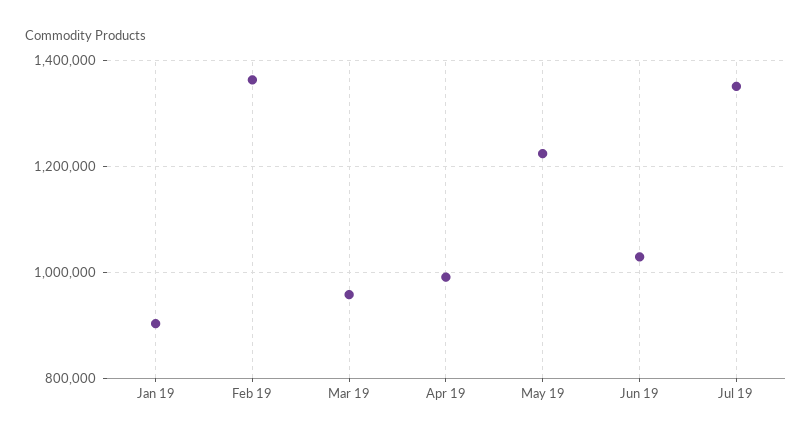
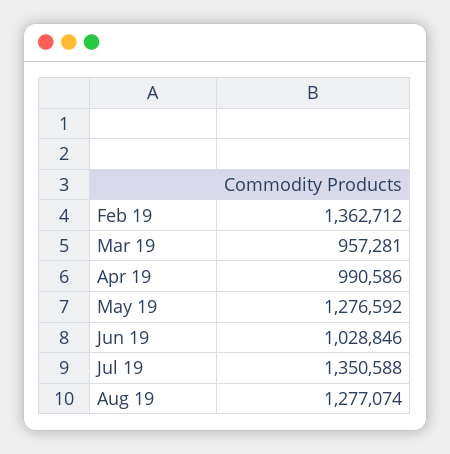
Jan 19: 900000 -> none
May 19: 1220000 -> 1276592
Aug 19: none -> 1277074

